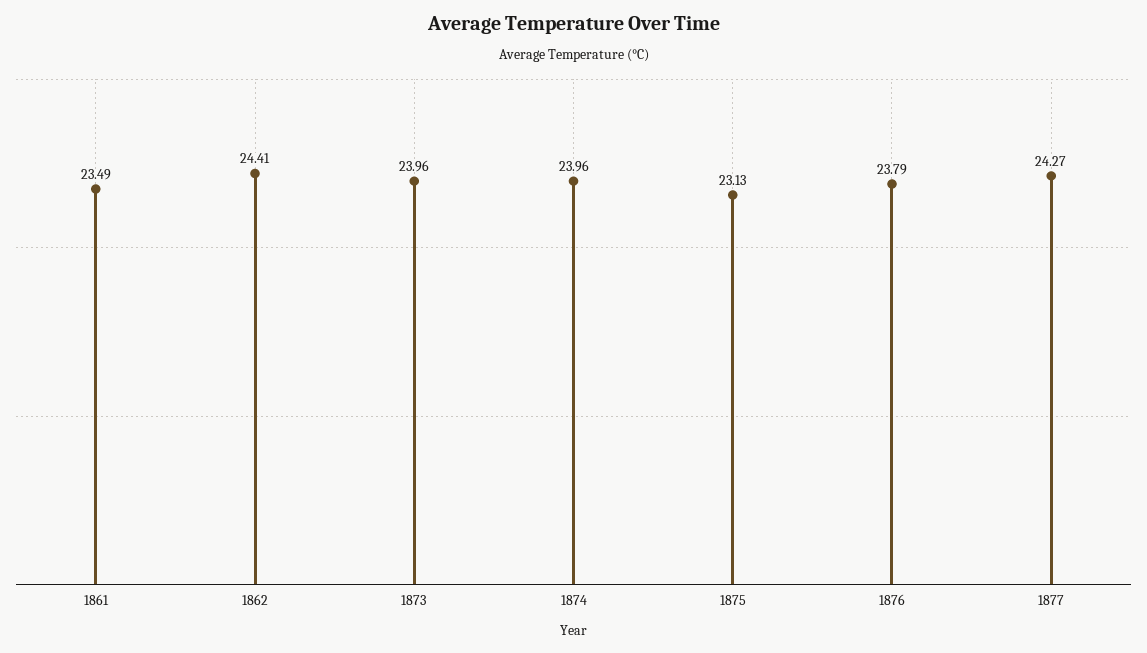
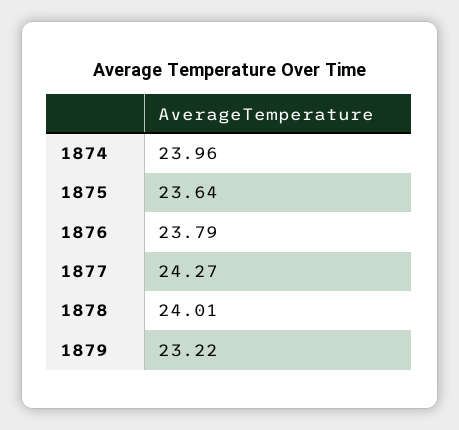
1861: 23.49 -> none
1862: 24.41 -> none
1873: 23.96 -> none
1875: 23.13 -> 23.64
1878: none -> 24.01
1879: none -> 23.22

